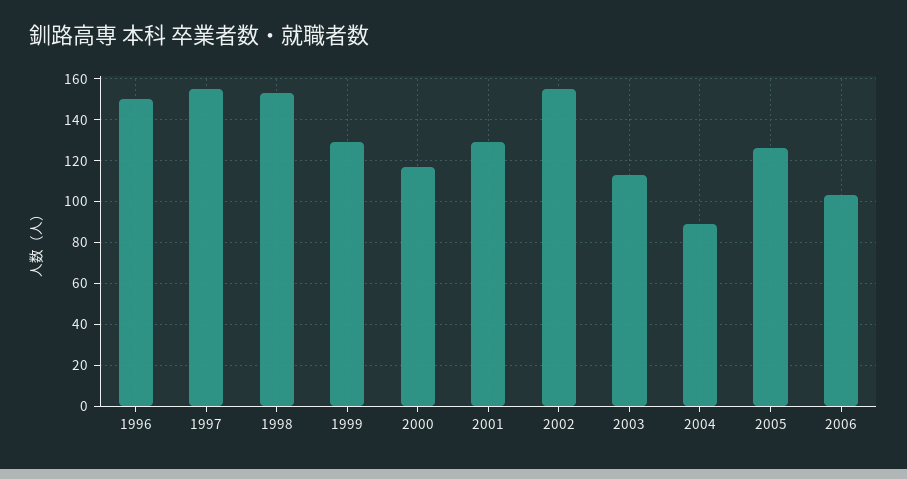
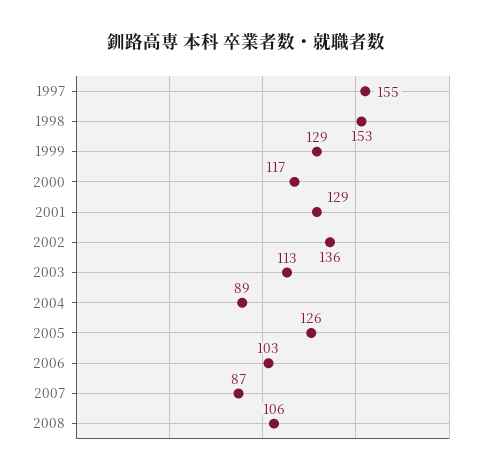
1996: 150 -> none
2002: 155 -> 136
2007: none -> 87
2008: none -> 106

